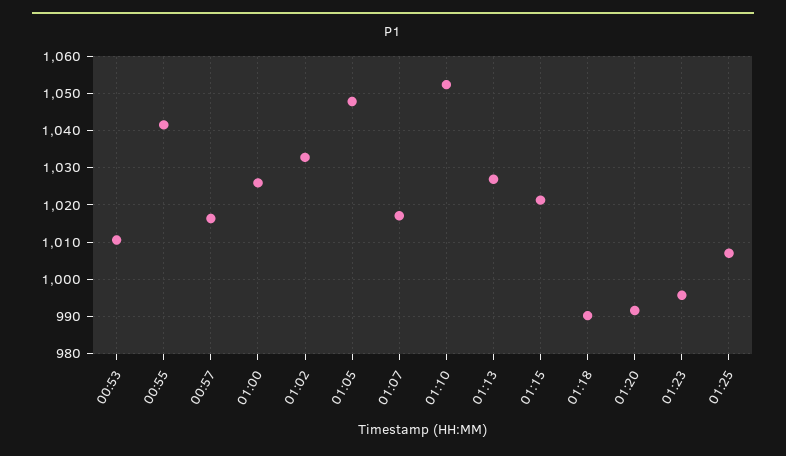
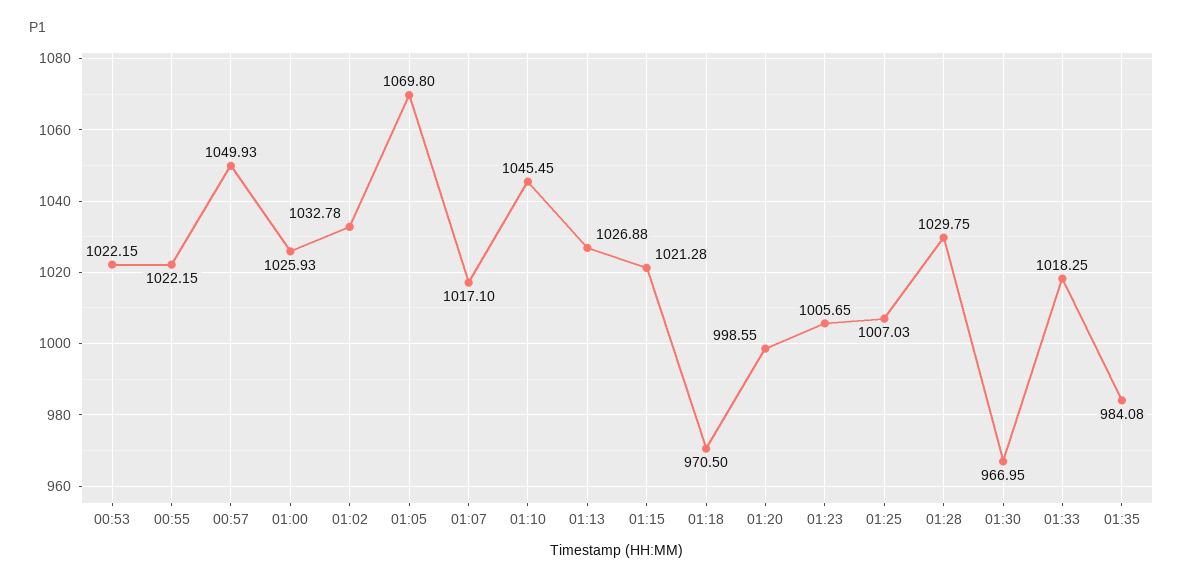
00:53: 1010 -> 1022.15
00:55: 1042 -> 1022.15
00:57: 1016 -> 1049.93
01:05: 1048 -> 1069.8
01:10: 1052 -> 1045.45
01:18: 990 -> 970.5
01:20: 992 -> 998.55
01:23: 996 -> 1005.65
01:28: none -> 1029.75
01:30: none -> 966.95
01:33: none -> 1018.25
01:35: none -> 984.08

